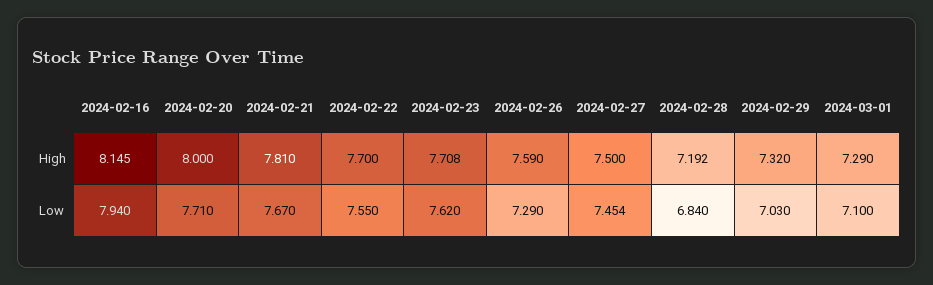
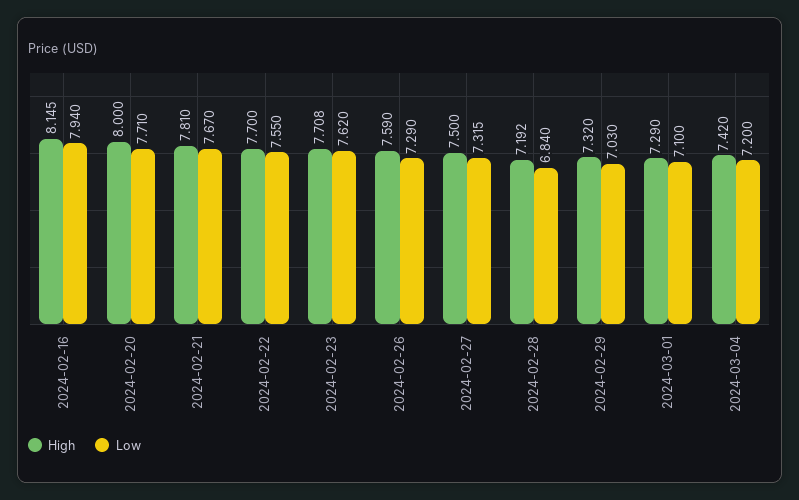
Low, 2024-02-27: 7.454 -> 7.315
High, 2024-03-04: none -> 7.42
Low, 2024-03-04: none -> 7.2

